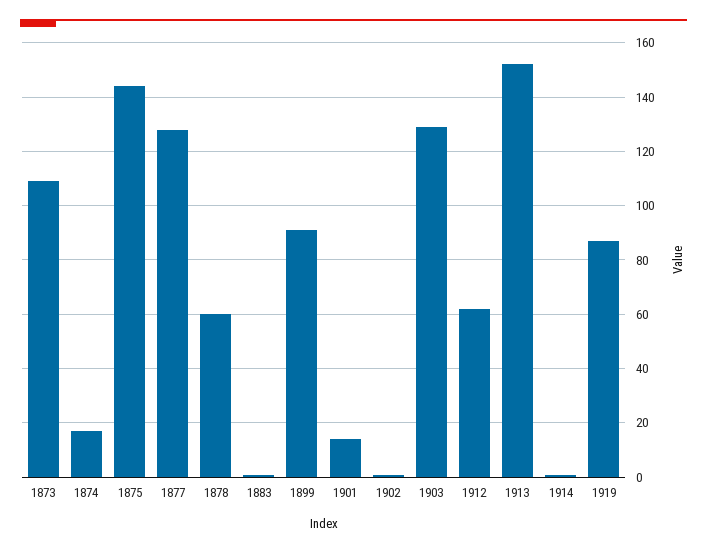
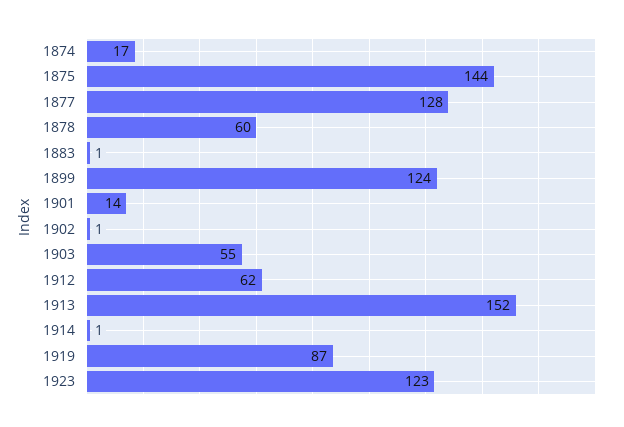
1873: 110 -> none
1899: 90 -> 124
1903: 130 -> 55
1923: none -> 123

